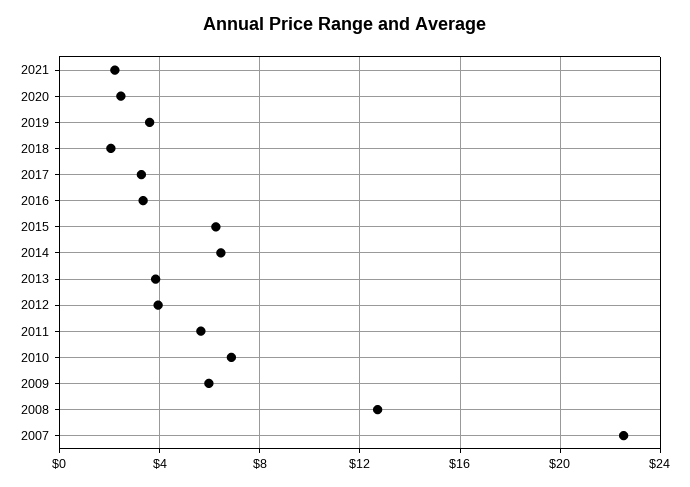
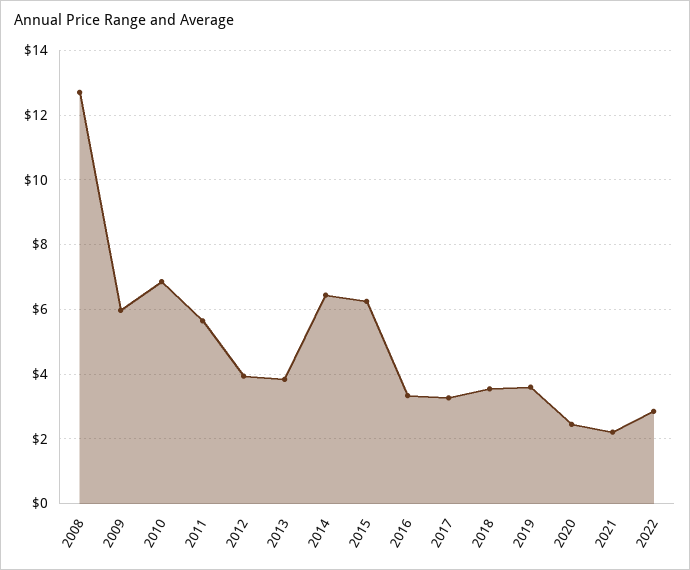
2018: 2 -> 3.6
2007: 22.5 -> none
2022: none -> 2.8

